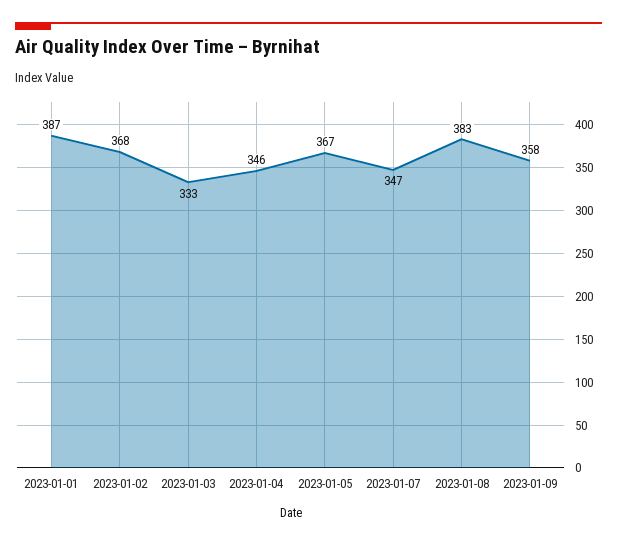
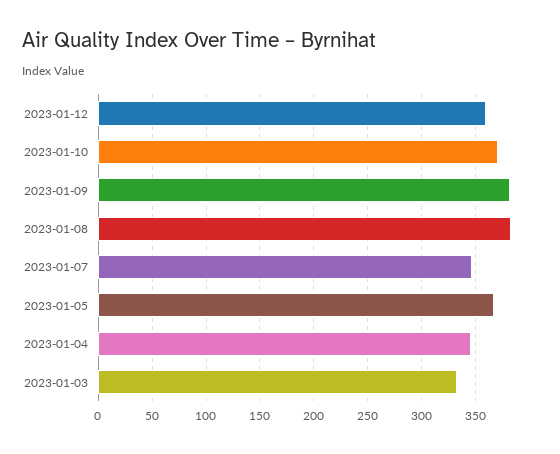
2023-01-01: 387 -> none
2023-01-02: 368 -> none
2023-01-09: 358 -> 380
2023-01-12: none -> 360
2023-01-10: none -> 370

